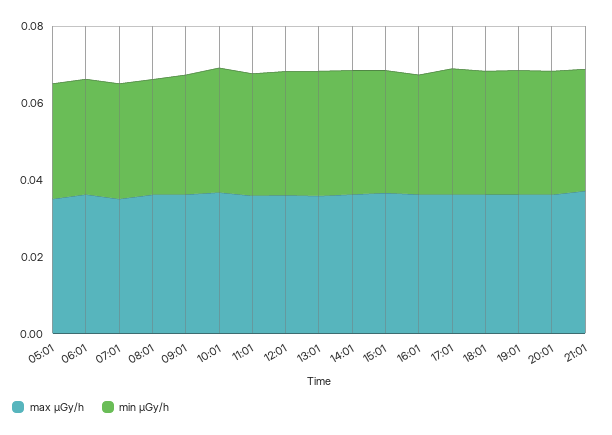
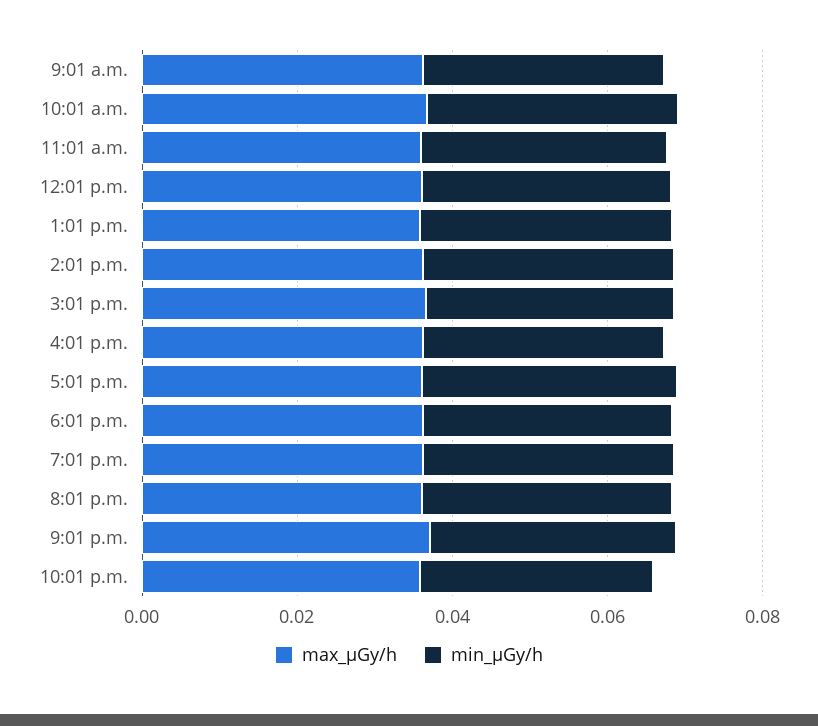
max μGy/h, 05:01: 0.035 -> none
min μGy/h, 05:01: 0.03 -> none
max μGy/h, 06:01: 0.035 -> none
min μGy/h, 06:01: 0.03 -> none
max μGy/h, 07:01: 0.035 -> none
min μGy/h, 07:01: 0.03 -> none
max μGy/h, 08:01: 0.035 -> none
min μGy/h, 08:01: 0.03 -> none
max μGy/h, 10:01 p.m.: none -> 0.035
min μGy/h, 10:01 p.m.: none -> 0.03

